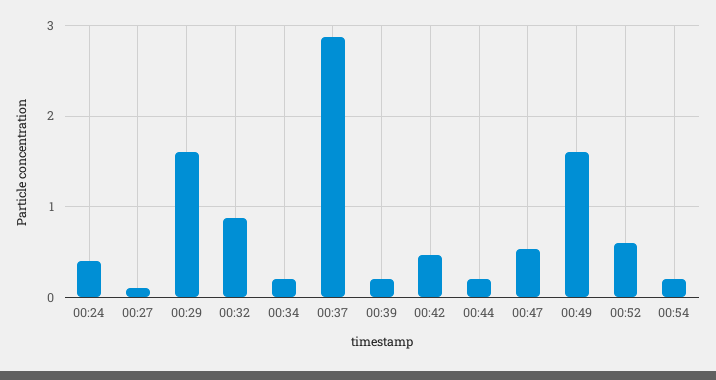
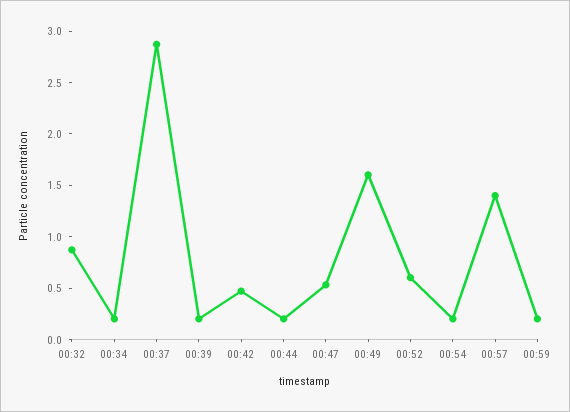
00:24: 0.4 -> none
00:27: 0.1 -> none
00:29: 1.6 -> none
00:57: none -> 1.4
00:59: none -> 0.2

